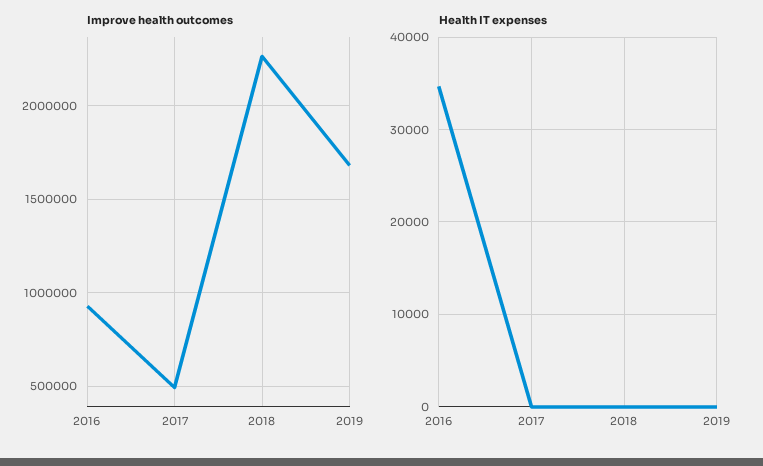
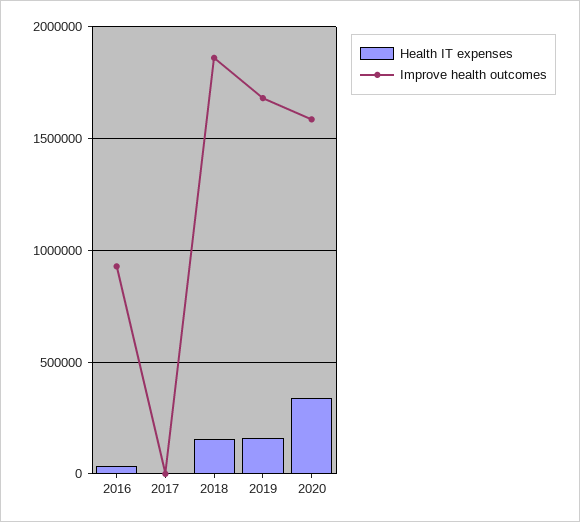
Improve health outcomes, 2017: 500000 -> 0
Improve health outcomes, 2018: 2250000 -> 1850000
Health IT expenses, 2018: 0 -> 150000
Health IT expenses, 2019: 0 -> 150000
Health IT expenses, 2020: none -> 350000
Improve health outcomes, 2020: none -> 1600000

